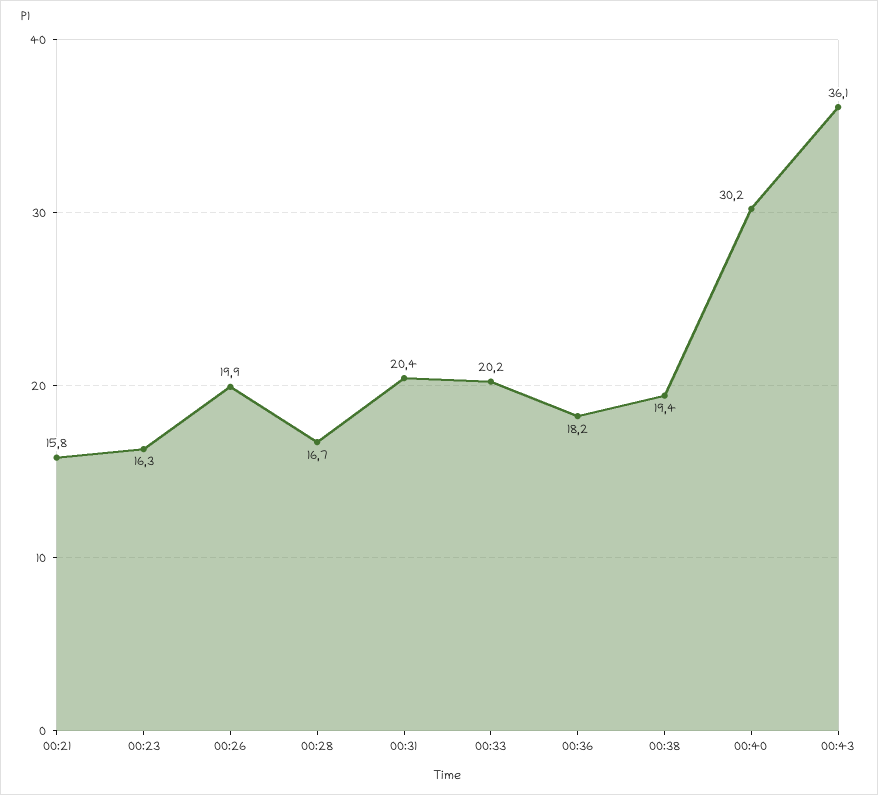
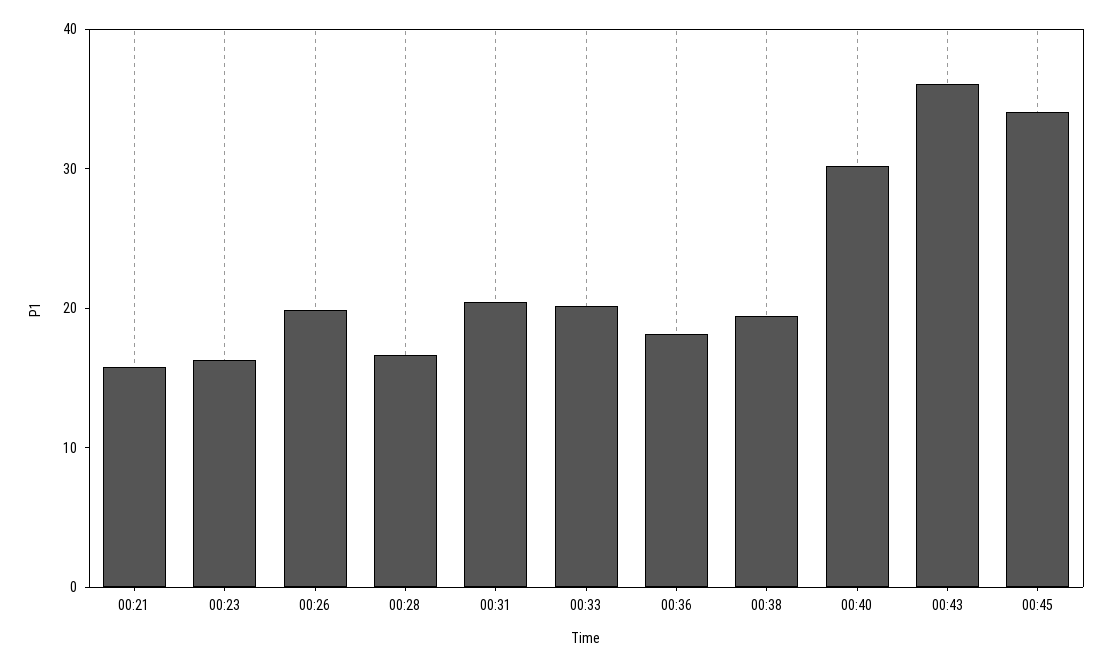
00:45: none -> 34

